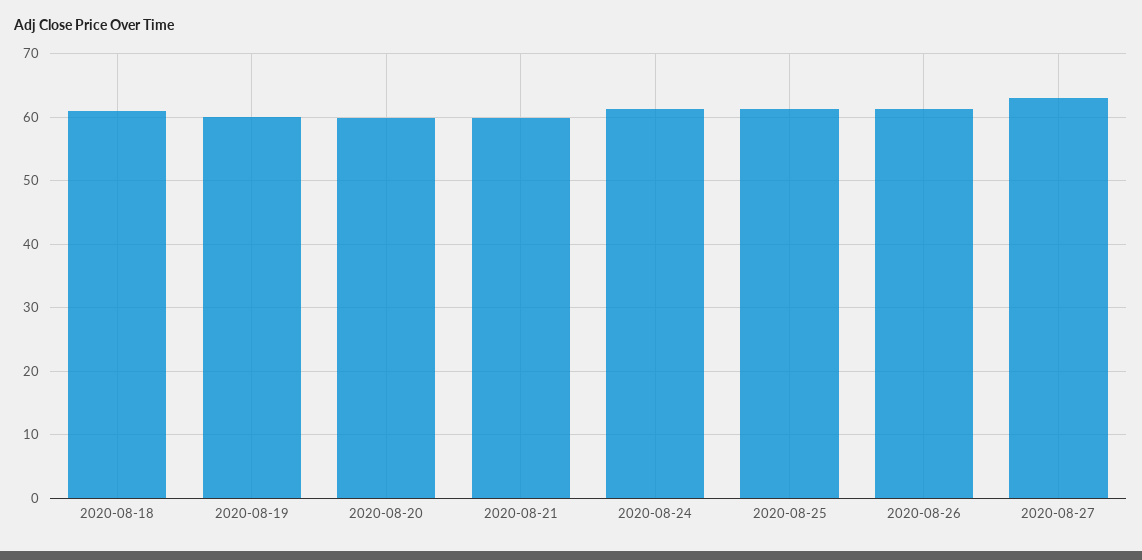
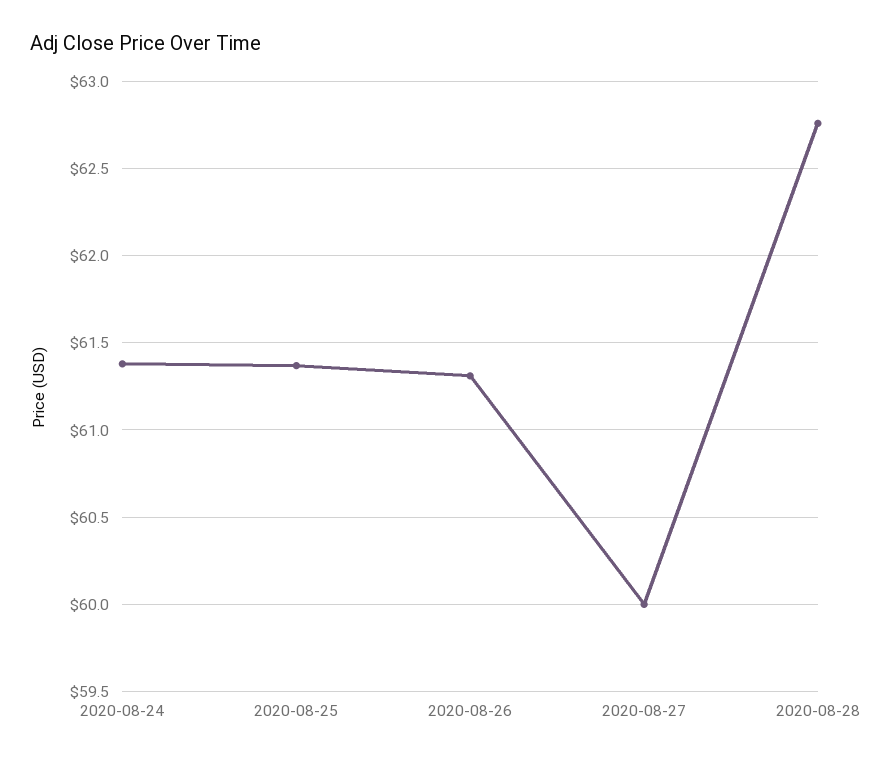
2020-08-18: 61 -> none
2020-08-19: 60 -> none
2020-08-20: 60 -> none
2020-08-21: 60 -> none
2020-08-27: 63 -> 60
2020-08-28: none -> 62.75

